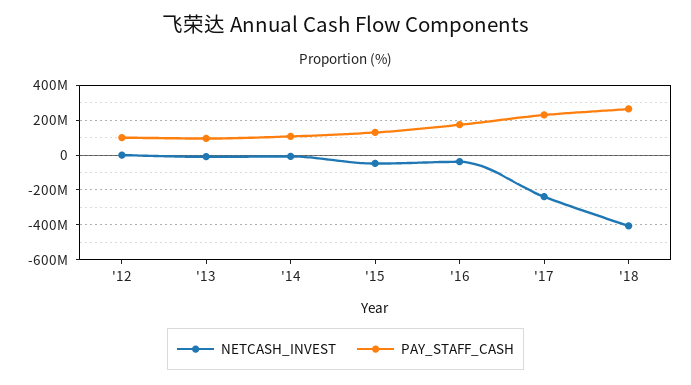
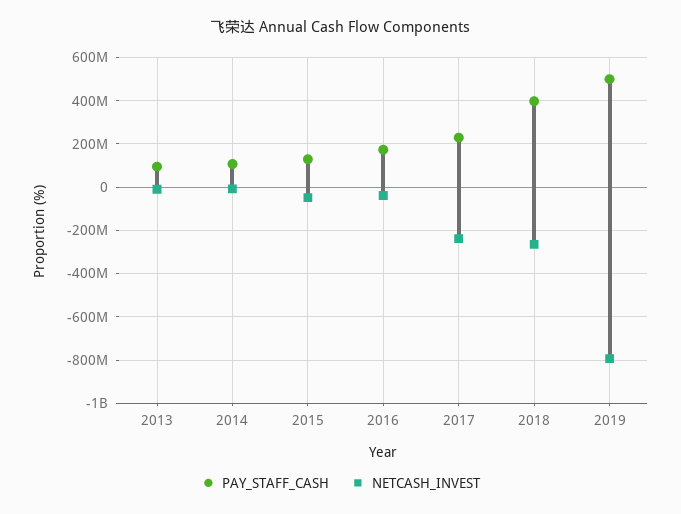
NETCASH_INVEST, '12: 0 -> none
PAY_STAFF_CASH, '12: 100000000 -> none
NETCASH_INVEST, '18: -400000000 -> -250000000
PAY_STAFF_CASH, '18: 250000000 -> 400000000
PAY_STAFF_CASH, 2019: none -> 500000000
NETCASH_INVEST, 2019: none -> -800000000

